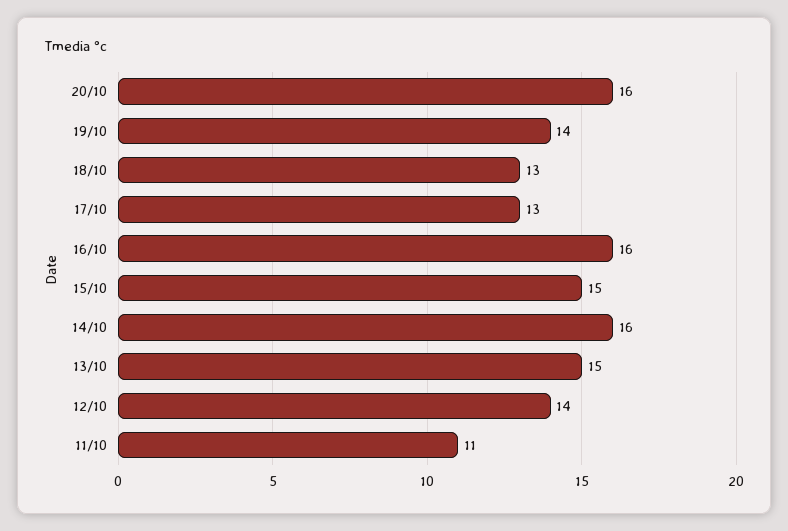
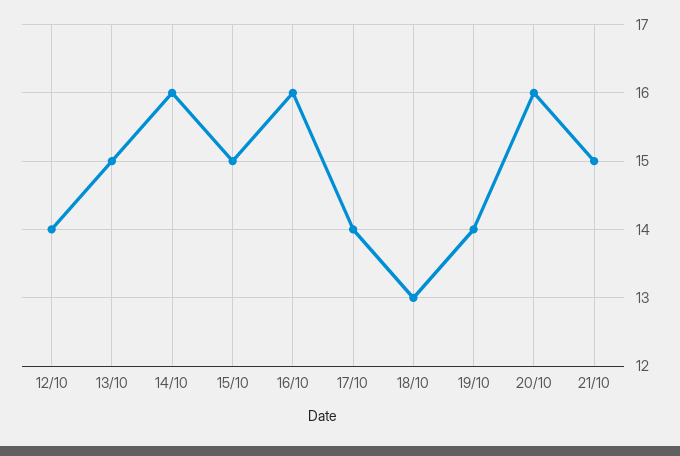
17/10: 13 -> 14
11/10: 11 -> none
21/10: none -> 15

